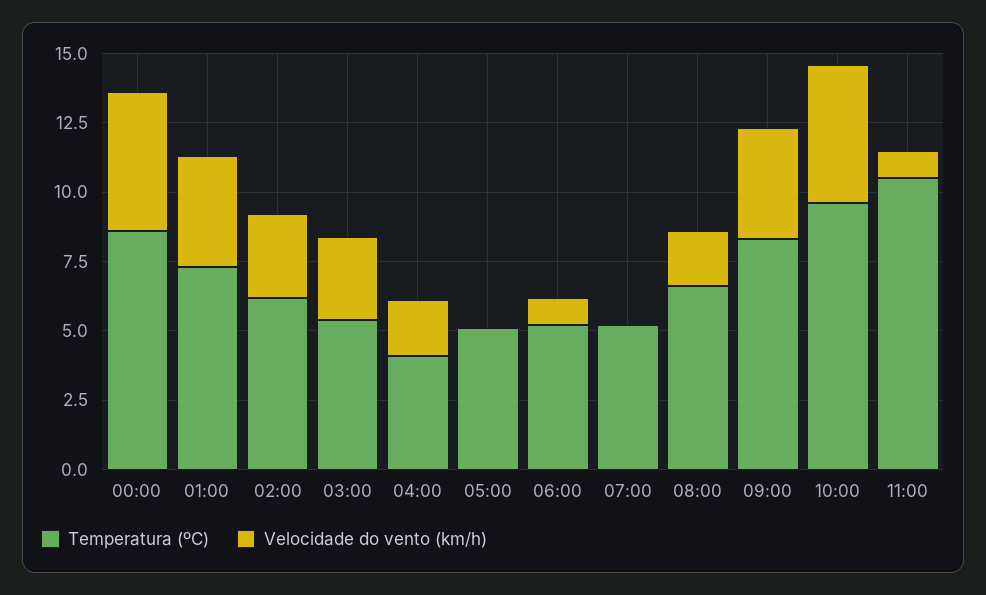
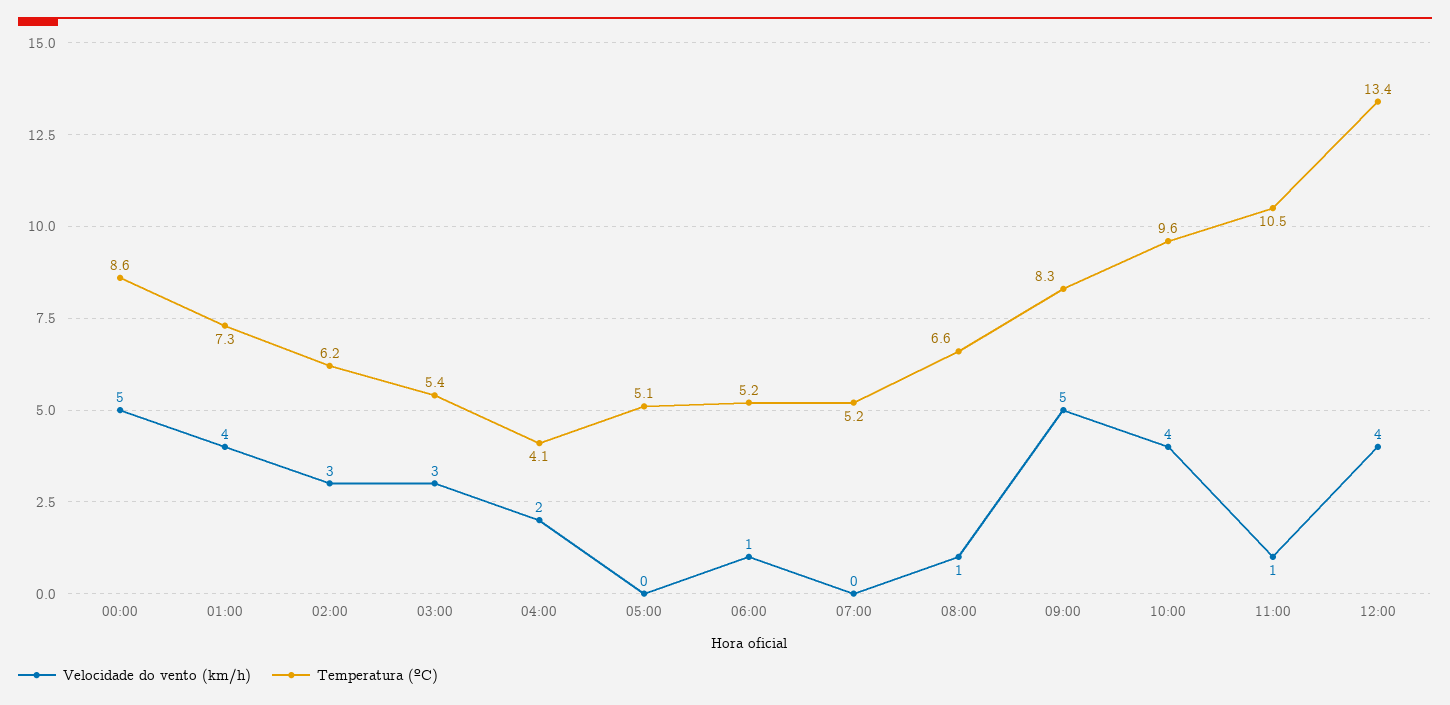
Velocidade do vento (km/h), 08:00: 2 -> 1
Velocidade do vento (km/h), 09:00: 4 -> 5
Velocidade do vento (km/h), 10:00: 5 -> 4
Velocidade do vento (km/h), 12:00: none -> 4
Temperatura (ºC), 12:00: none -> 13.4

